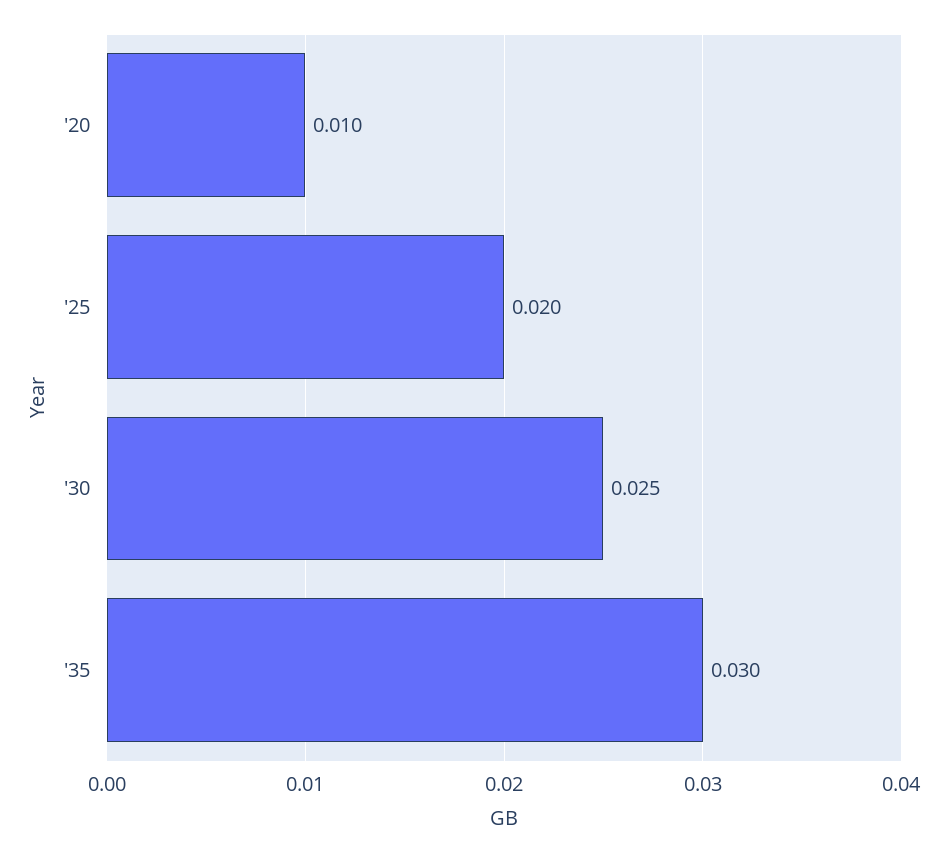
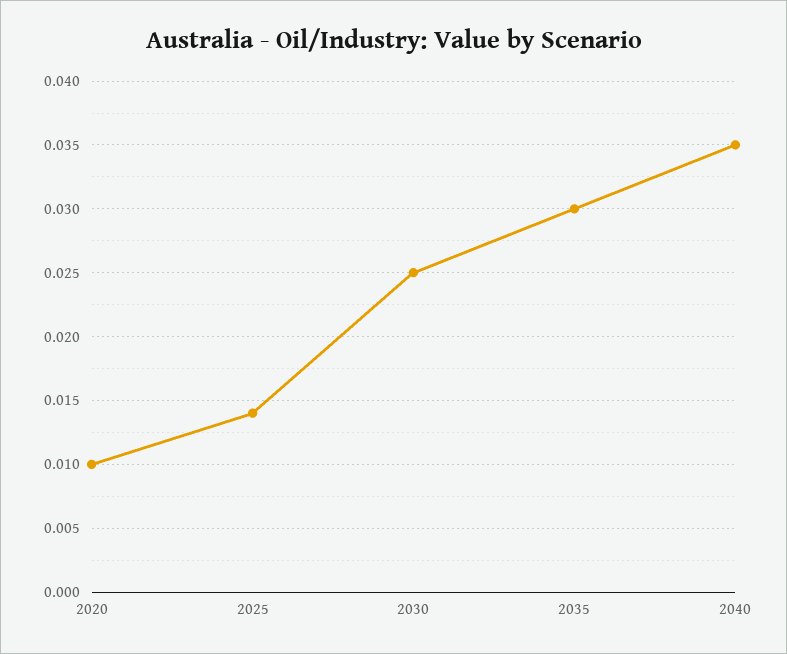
'25: 0.02 -> 0.014
2040: none -> 0.035

